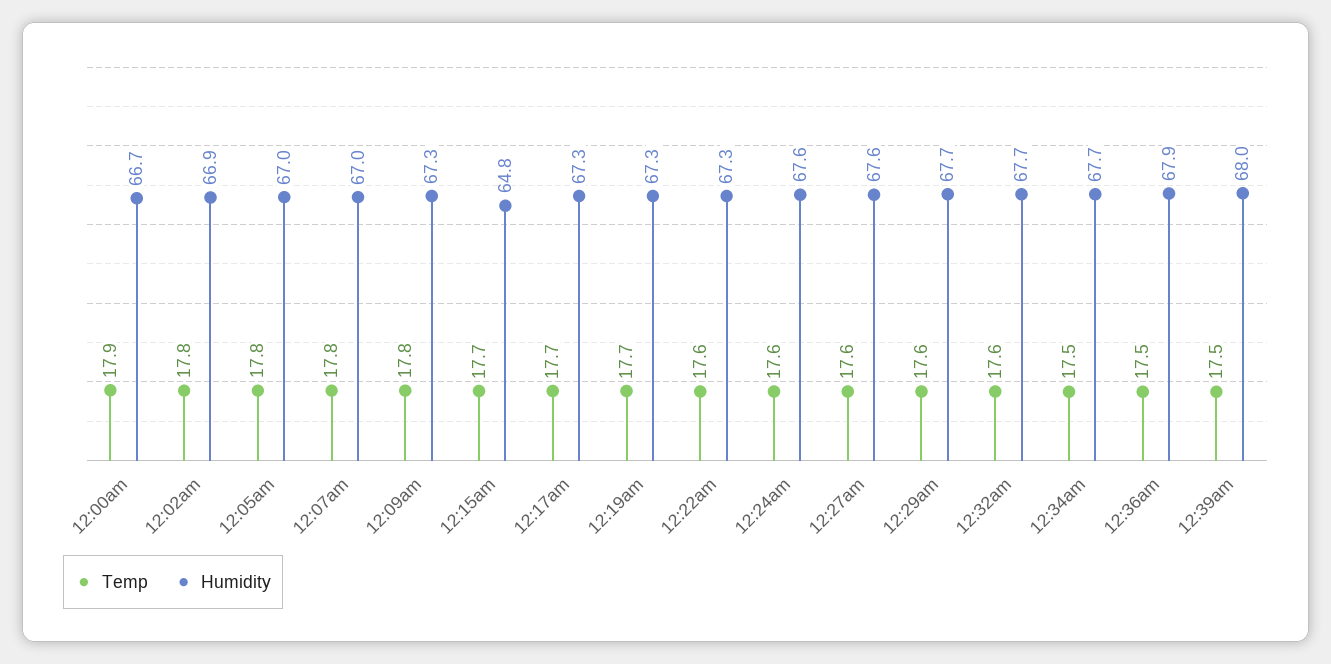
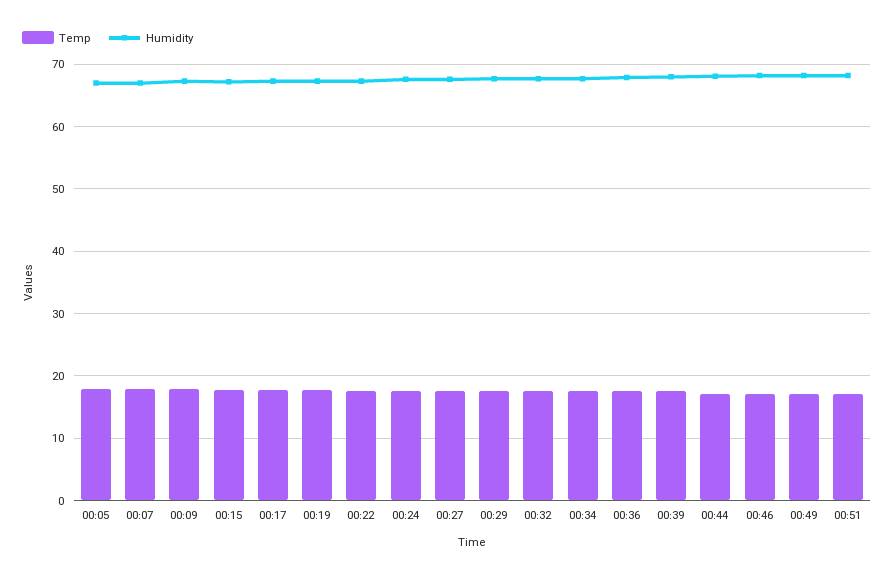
Temp, 12:00am: 17.9 -> none
Humidity, 12:00am: 66.7 -> none
Temp, 12:02am: 17.8 -> none
Humidity, 12:02am: 66.9 -> none
Humidity, 12:15am: 64.8 -> 67
Temp, 00:44: none -> 17
Humidity, 00:44: none -> 68
Temp, 00:46: none -> 17
Humidity, 00:46: none -> 68
Temp, 00:49: none -> 17
Humidity, 00:49: none -> 68
Temp, 00:51: none -> 17
Humidity, 00:51: none -> 68

